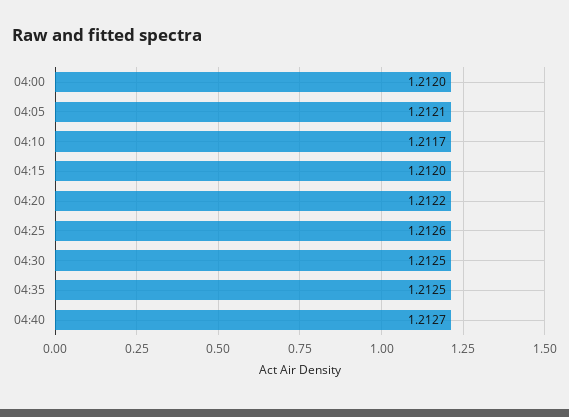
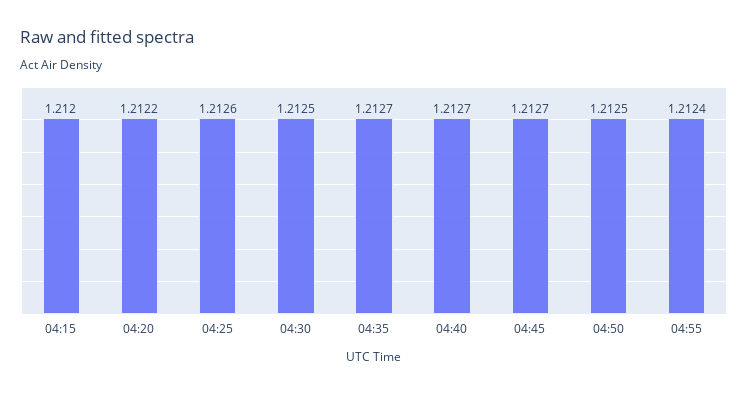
04:00: 1.212 -> none
04:05: 1.2121 -> none
04:10: 1.2117 -> none
04:35: 1.2125 -> 1.2127
04:45: none -> 1.2127
04:50: none -> 1.2125
04:55: none -> 1.2124

